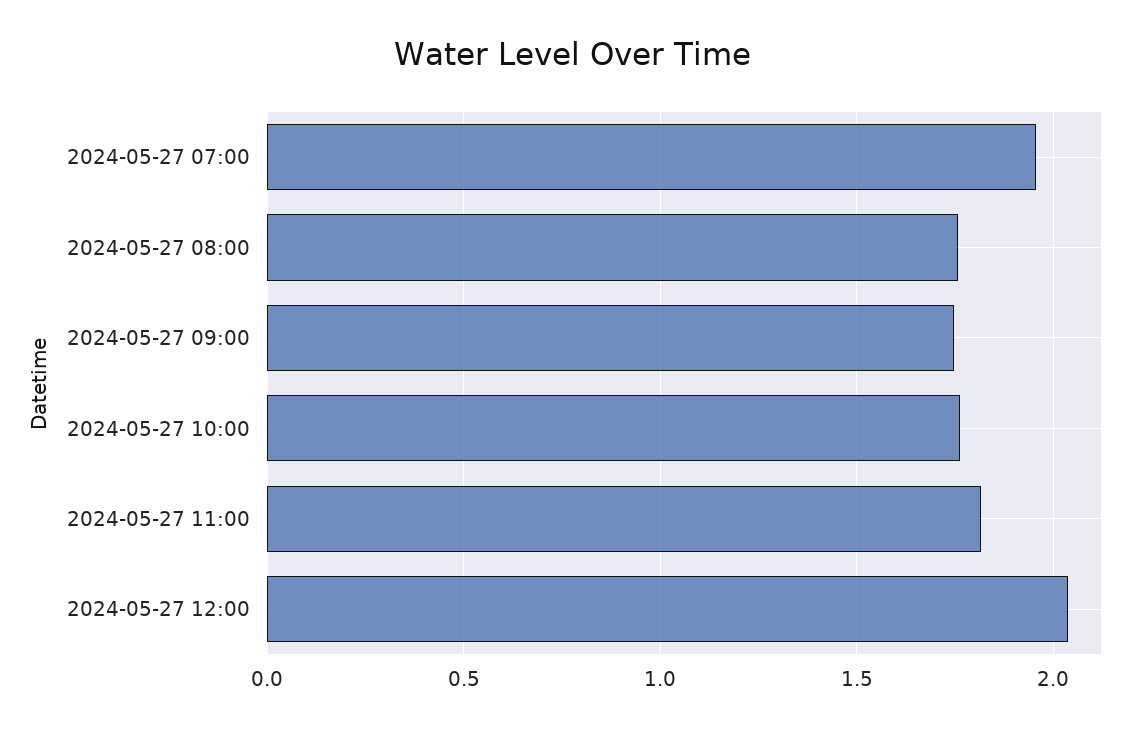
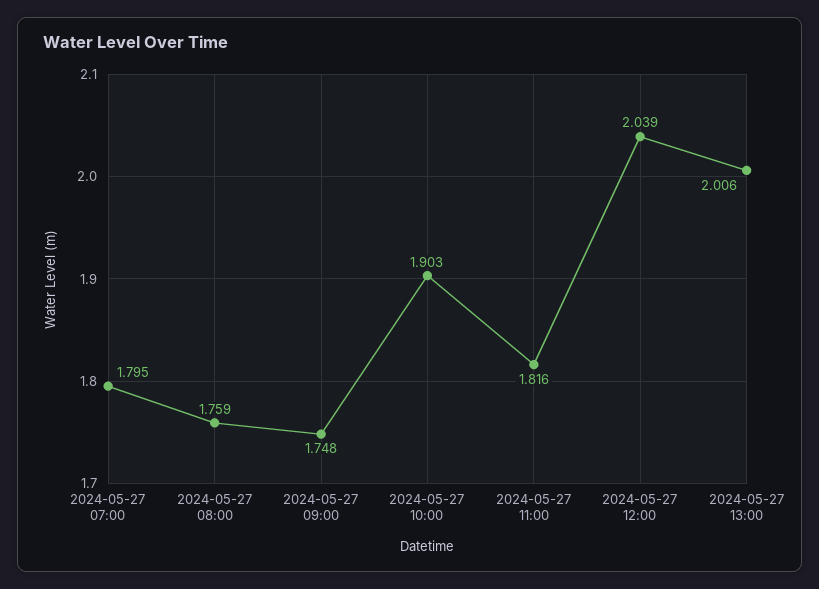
2024-05-27 07:00: 1.95 -> 1.795
2024-05-27 10:00: 1.75 -> 1.903
2024-05-27 13:00: none -> 2.006

